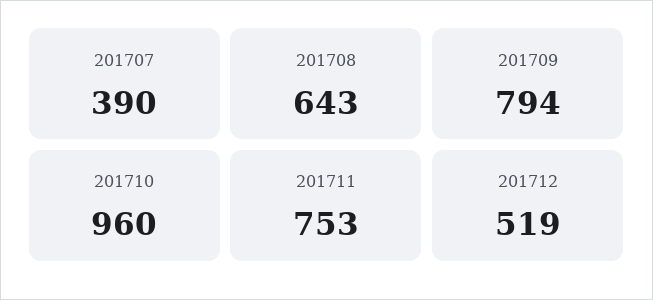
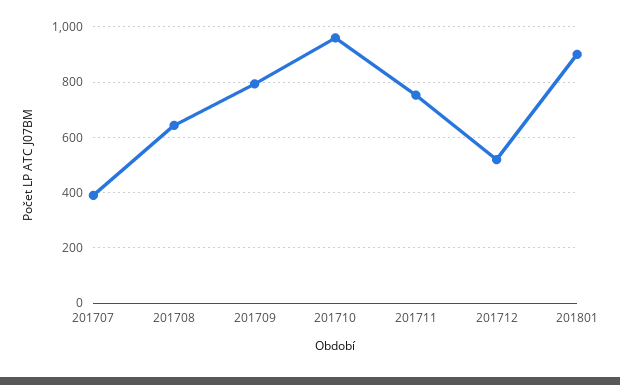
201801: none -> 900

